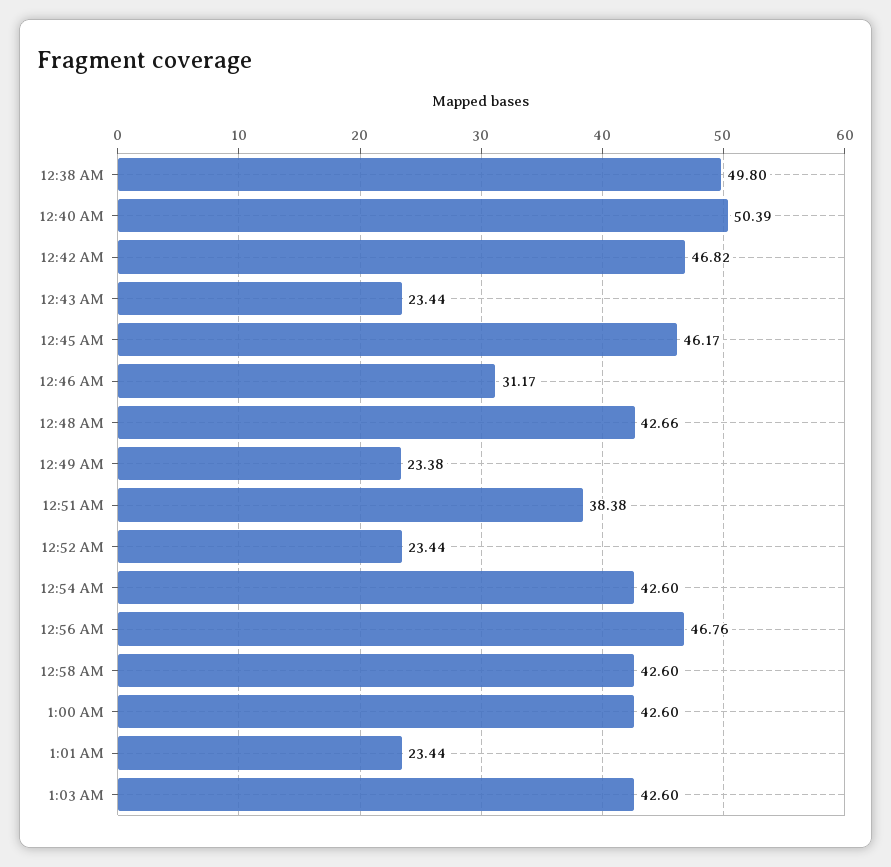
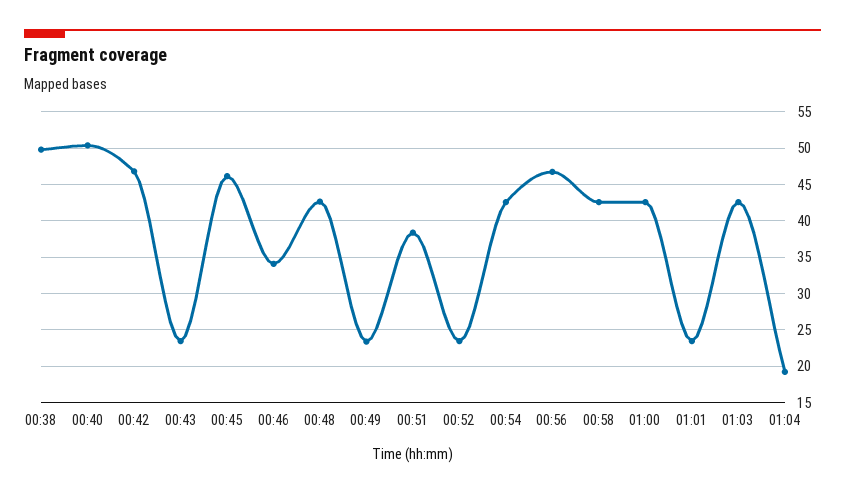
12:46 AM: 31.17 -> 34
01:04: none -> 19

